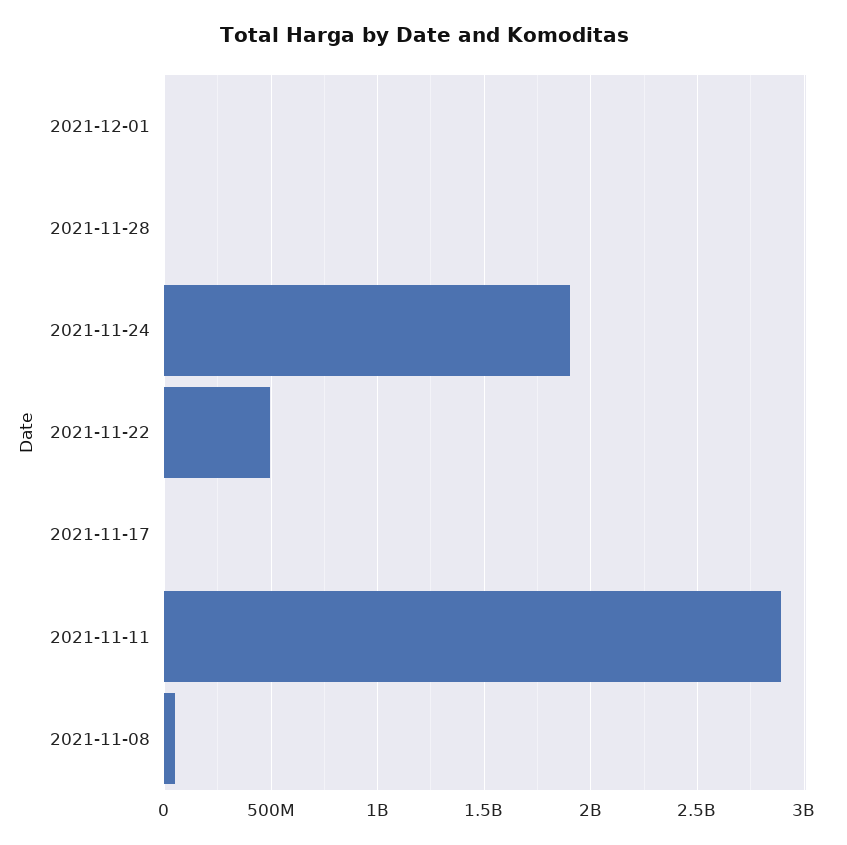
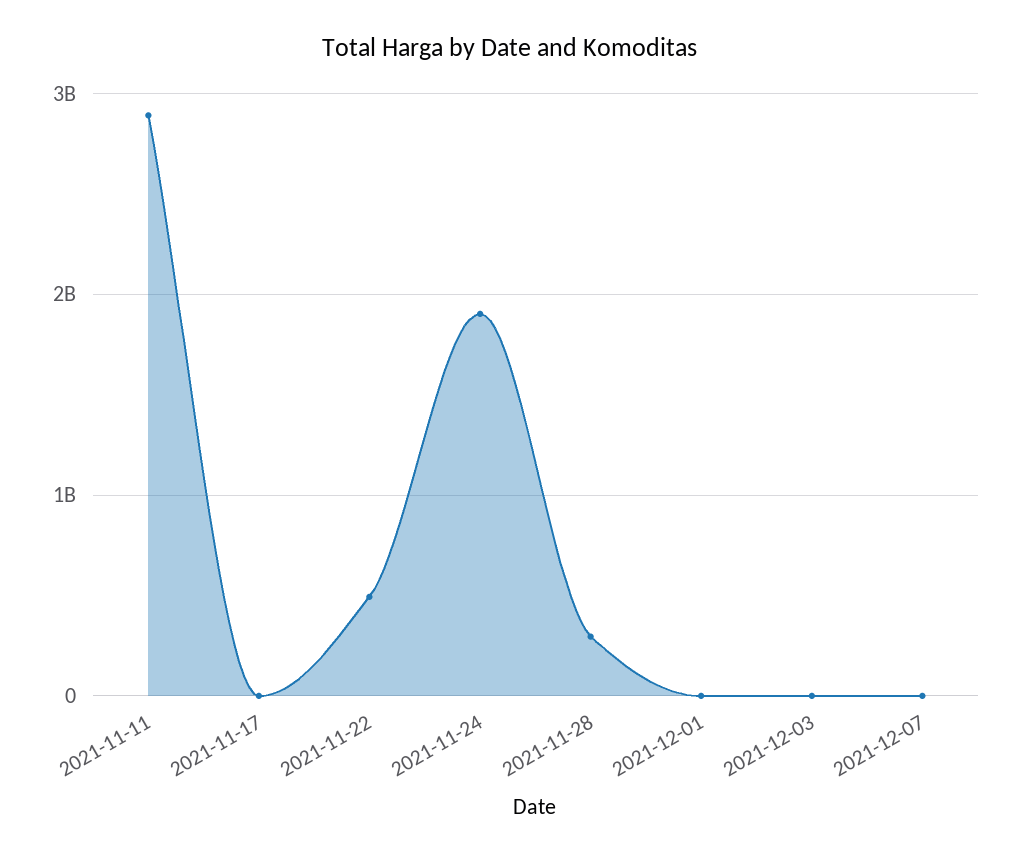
2021-11-28: 0 -> 300000000
2021-11-08: 50000000 -> none
2021-12-03: none -> 0
2021-12-07: none -> 0

